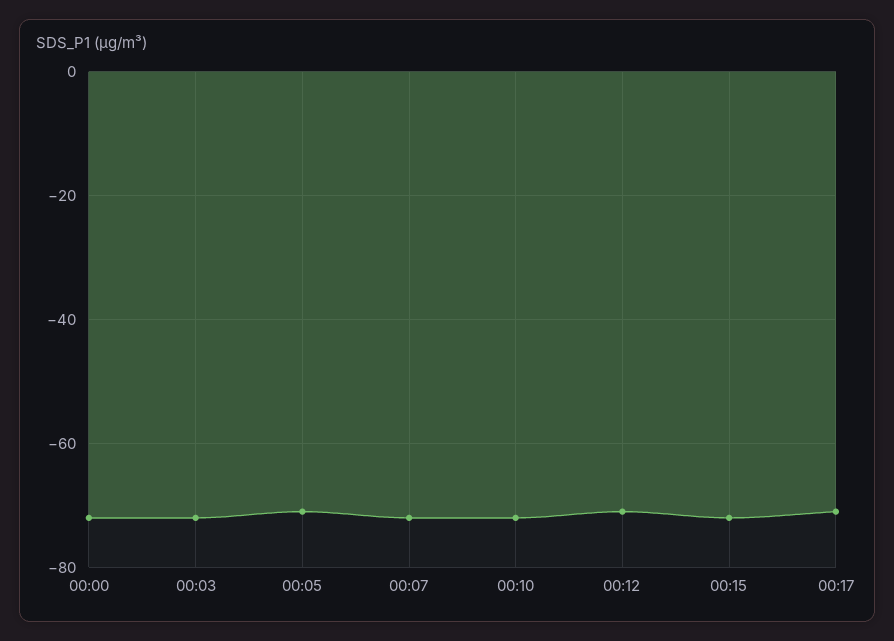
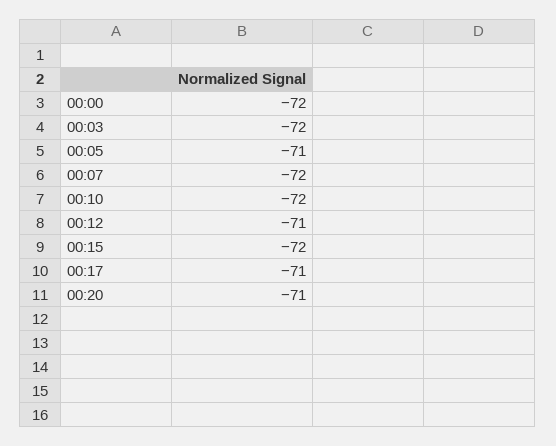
00:20: none -> -71

